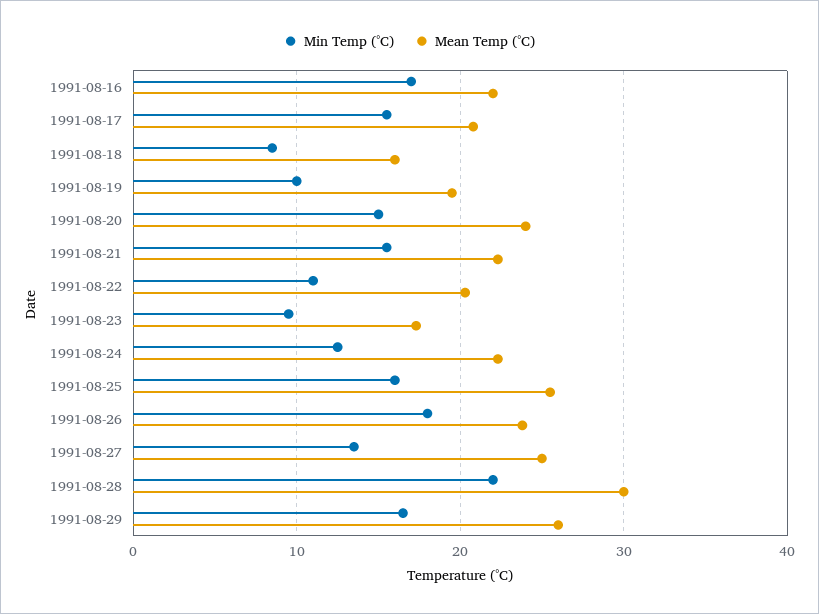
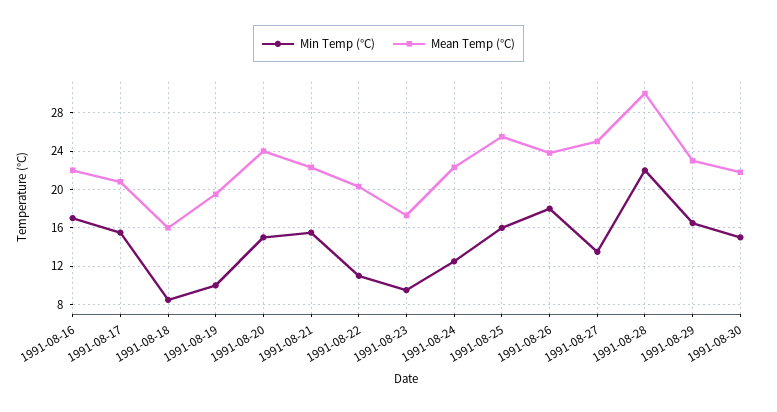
Mean Temp (°C), 1991-08-29: 26 -> 23
Min Temp (°C), 1991-08-30: none -> 15
Mean Temp (°C), 1991-08-30: none -> 22

